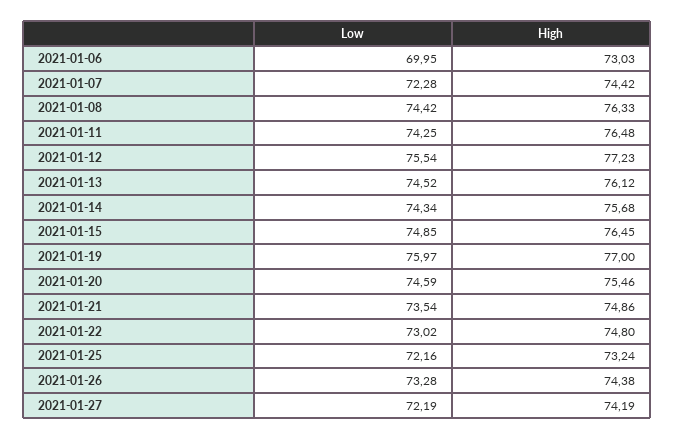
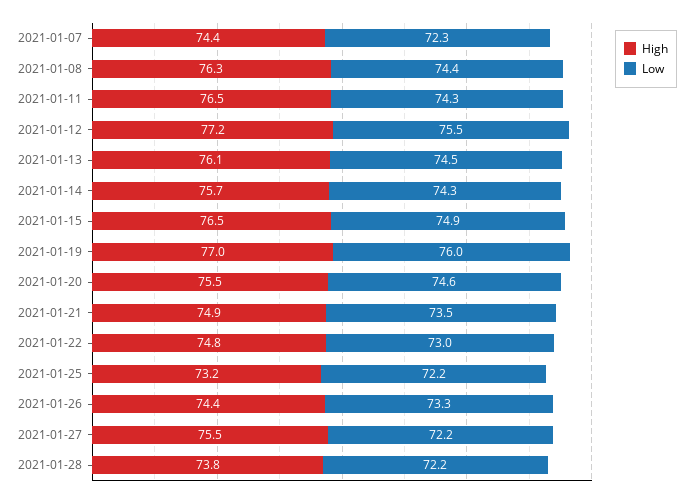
Low, 2021-01-06: 69.95 -> none
High, 2021-01-06: 73.03 -> none
High, 2021-01-27: 74.19 -> 75.5
High, 2021-01-28: none -> 73.8
Low, 2021-01-28: none -> 72.2

